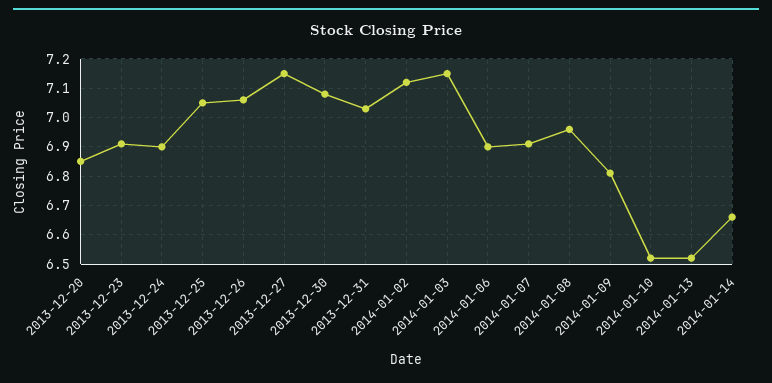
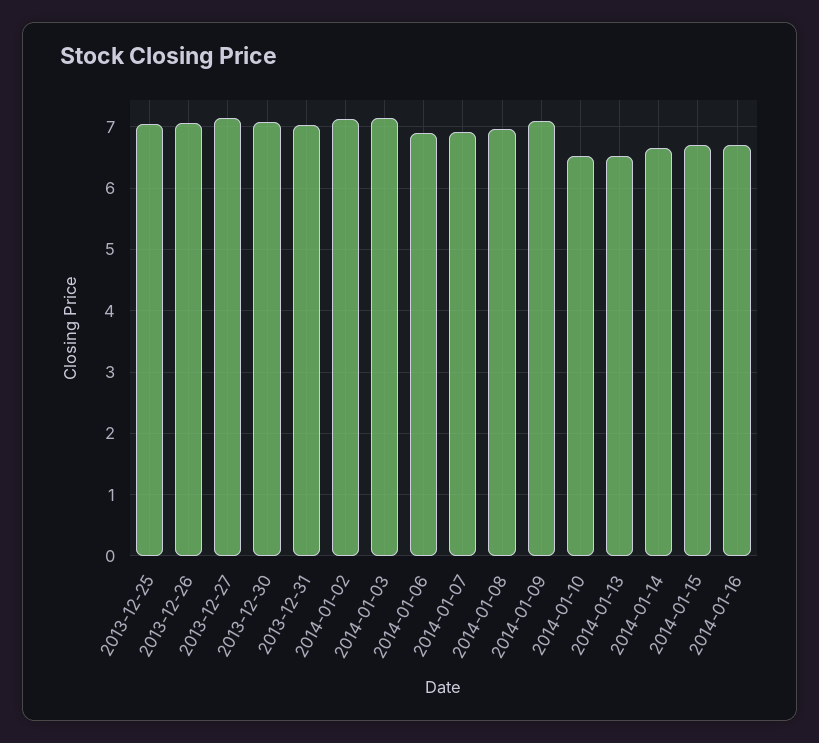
2013-12-20: 6.85 -> none
2013-12-23: 6.9 -> none
2013-12-24: 6.9 -> none
2014-01-09: 6.8 -> 7.1
2014-01-15: none -> 6.7
2014-01-16: none -> 6.7

